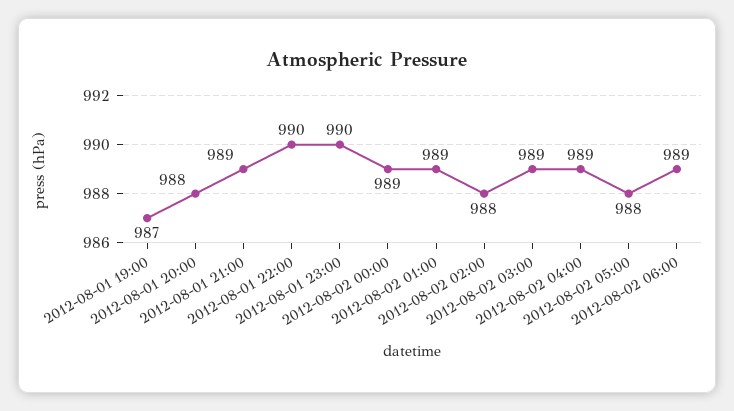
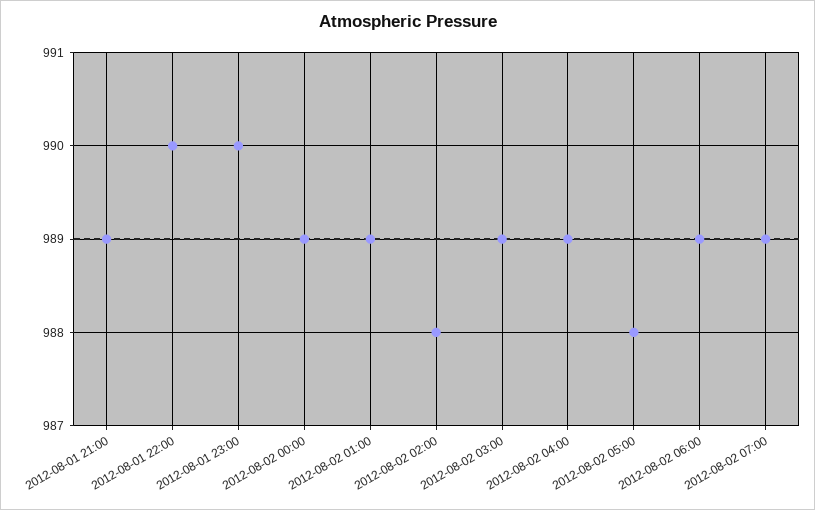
2012-08-01 19:00: 987 -> none
2012-08-01 20:00: 988 -> none
2012-08-02 07:00: none -> 989

